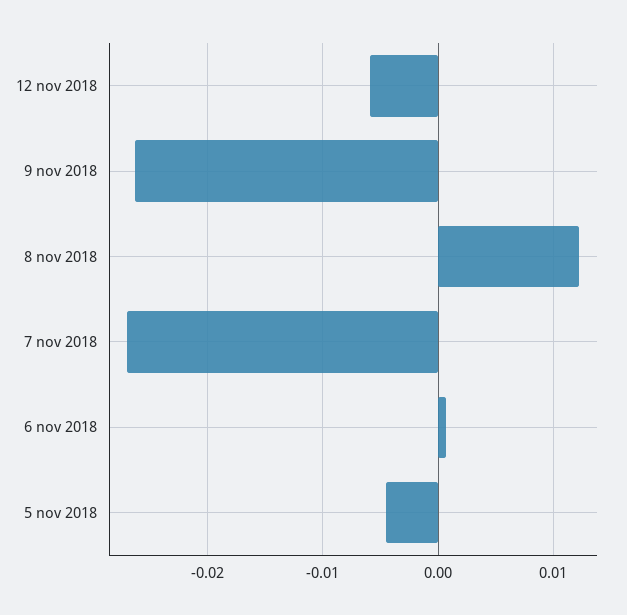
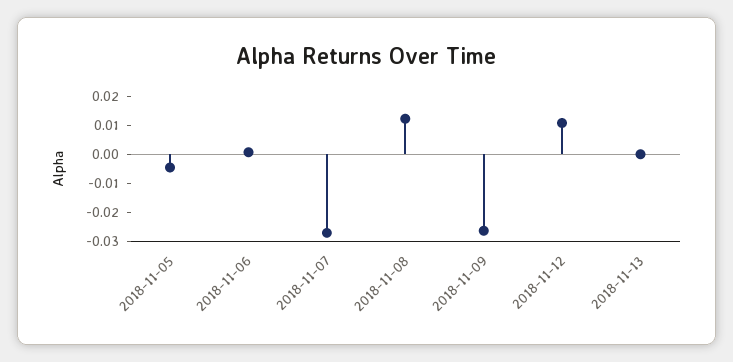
12 nov 2018: -0.006 -> 0.01
2018-11-13: none -> 0

